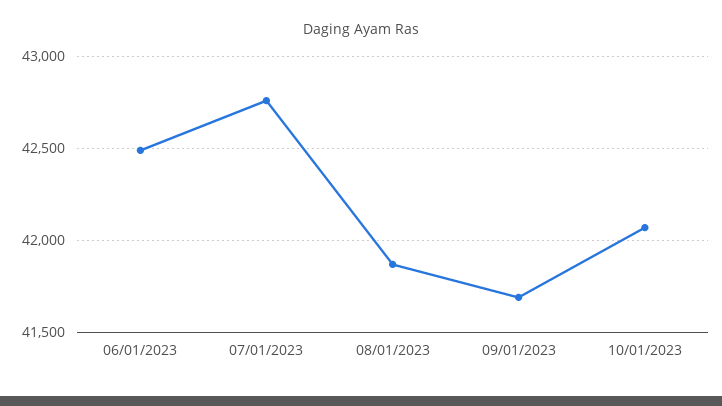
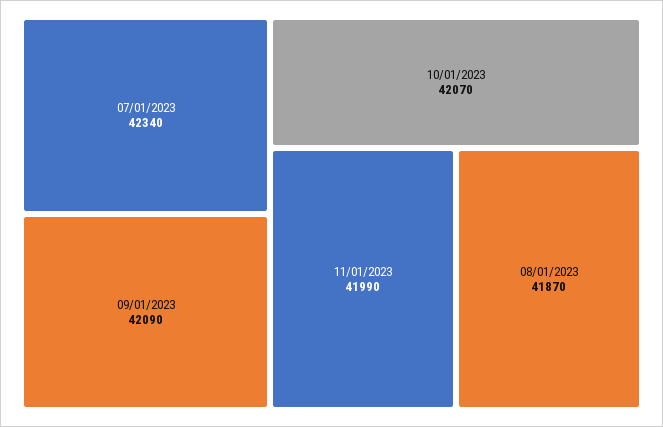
06/01/2023: 42500 -> none
07/01/2023: 42750 -> 42340
09/01/2023: 41700 -> 42090
11/01/2023: none -> 41990

